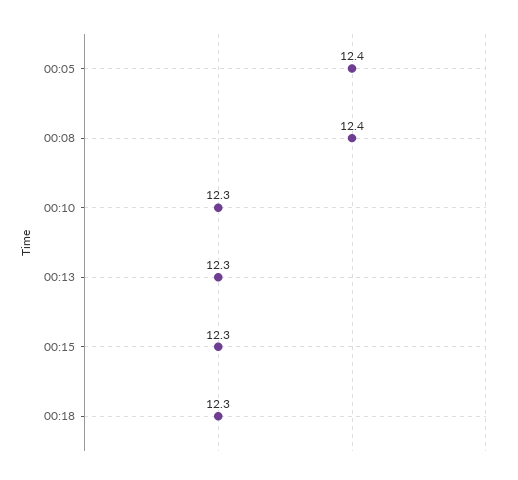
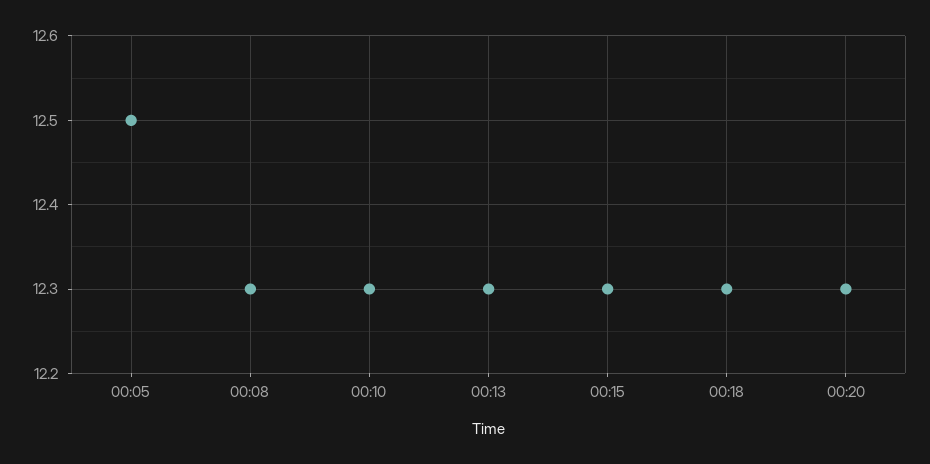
00:05: 12.4 -> 12.5
00:08: 12.4 -> 12.3
00:20: none -> 12.3

